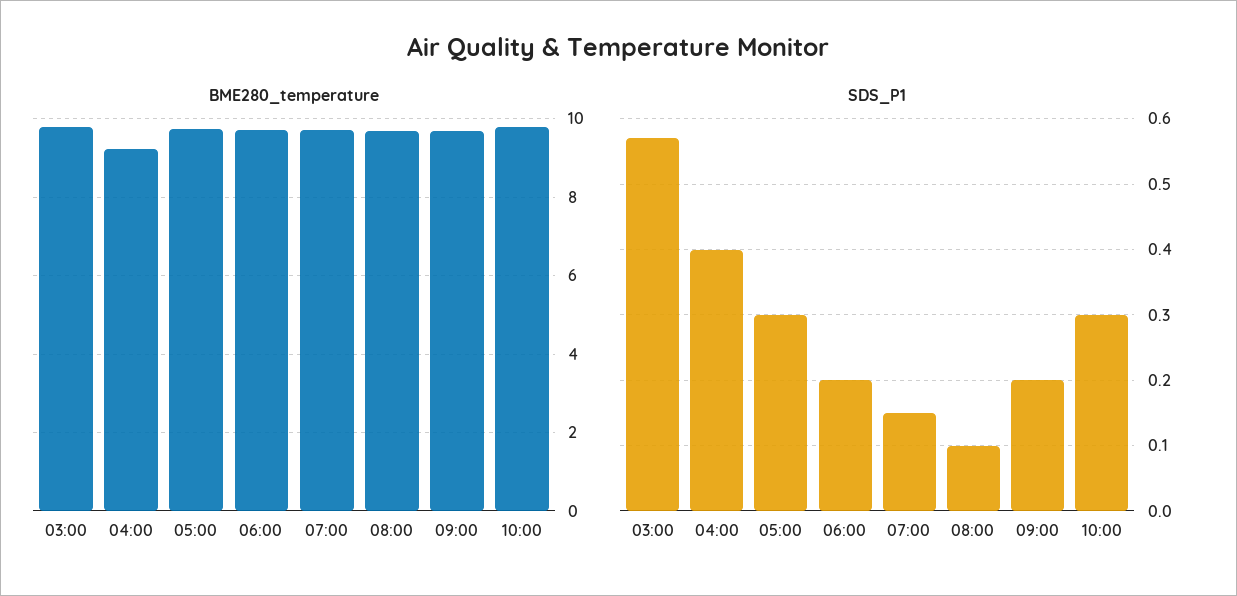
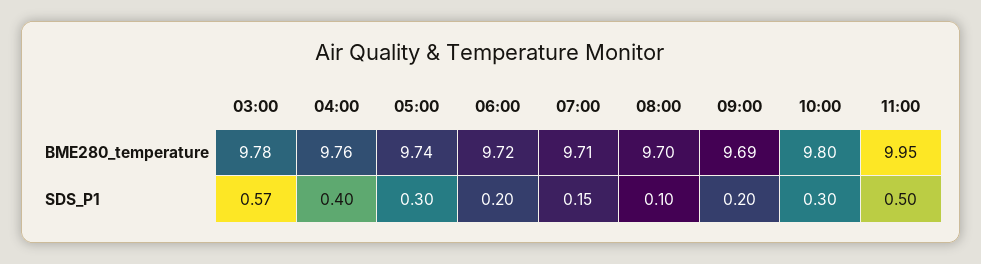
BME280_temperature, 04:00: 9.2 -> 9.76
BME280_temperature, 11:00: none -> 9.95
SDS_P1, 11:00: none -> 0.5

